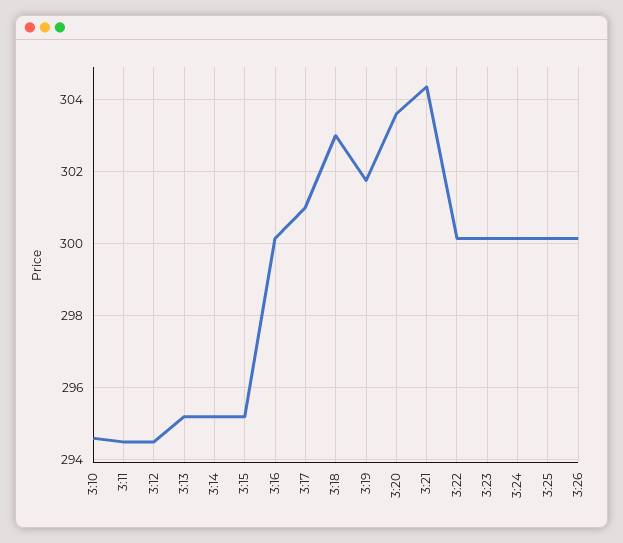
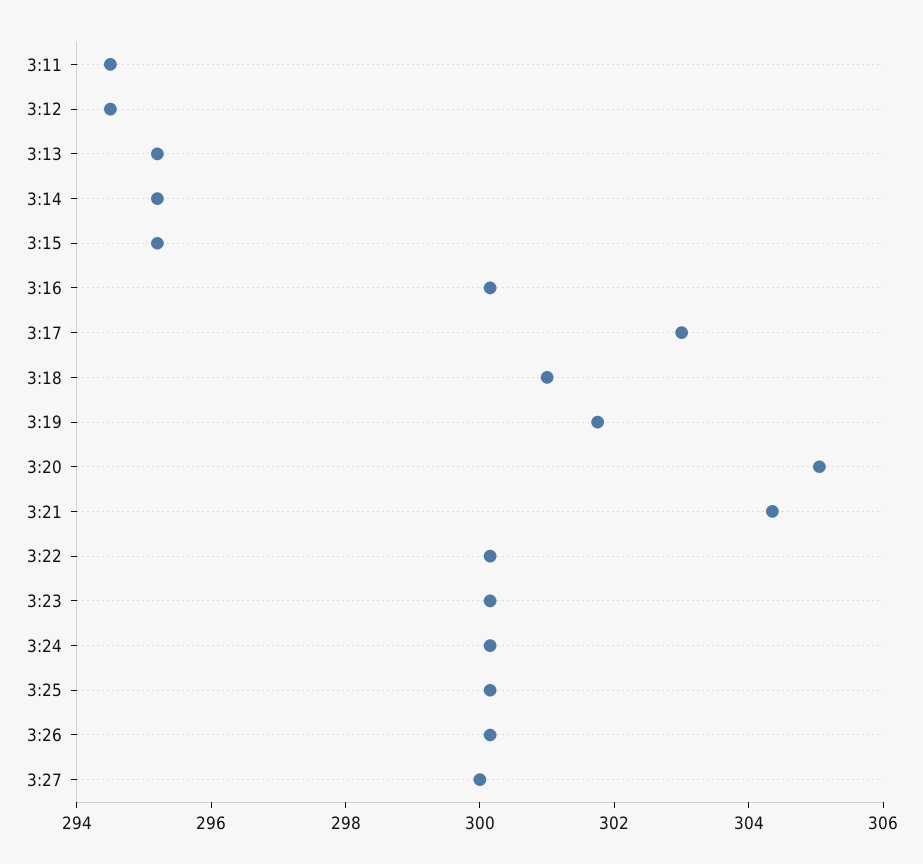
3:10: 294.6 -> none
3:17: 301 -> 303
3:18: 303 -> 301
3:20: 303.6 -> 305
3:27: none -> 300

